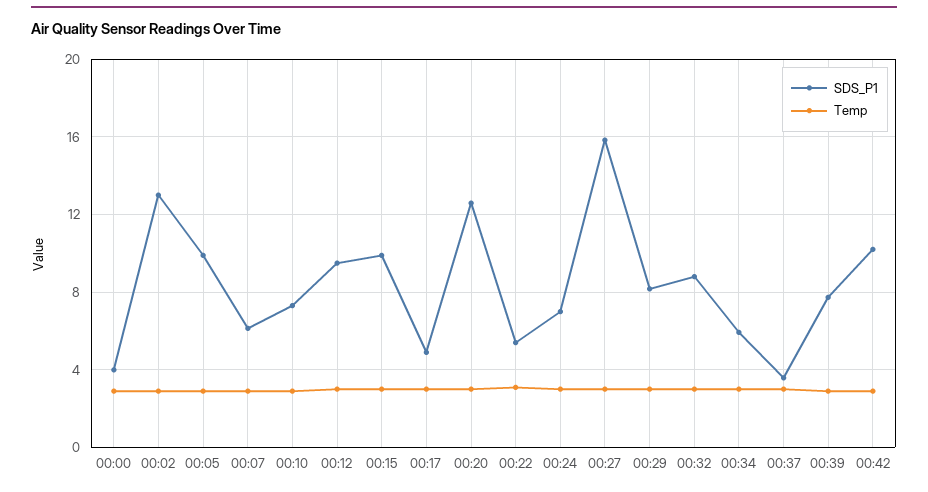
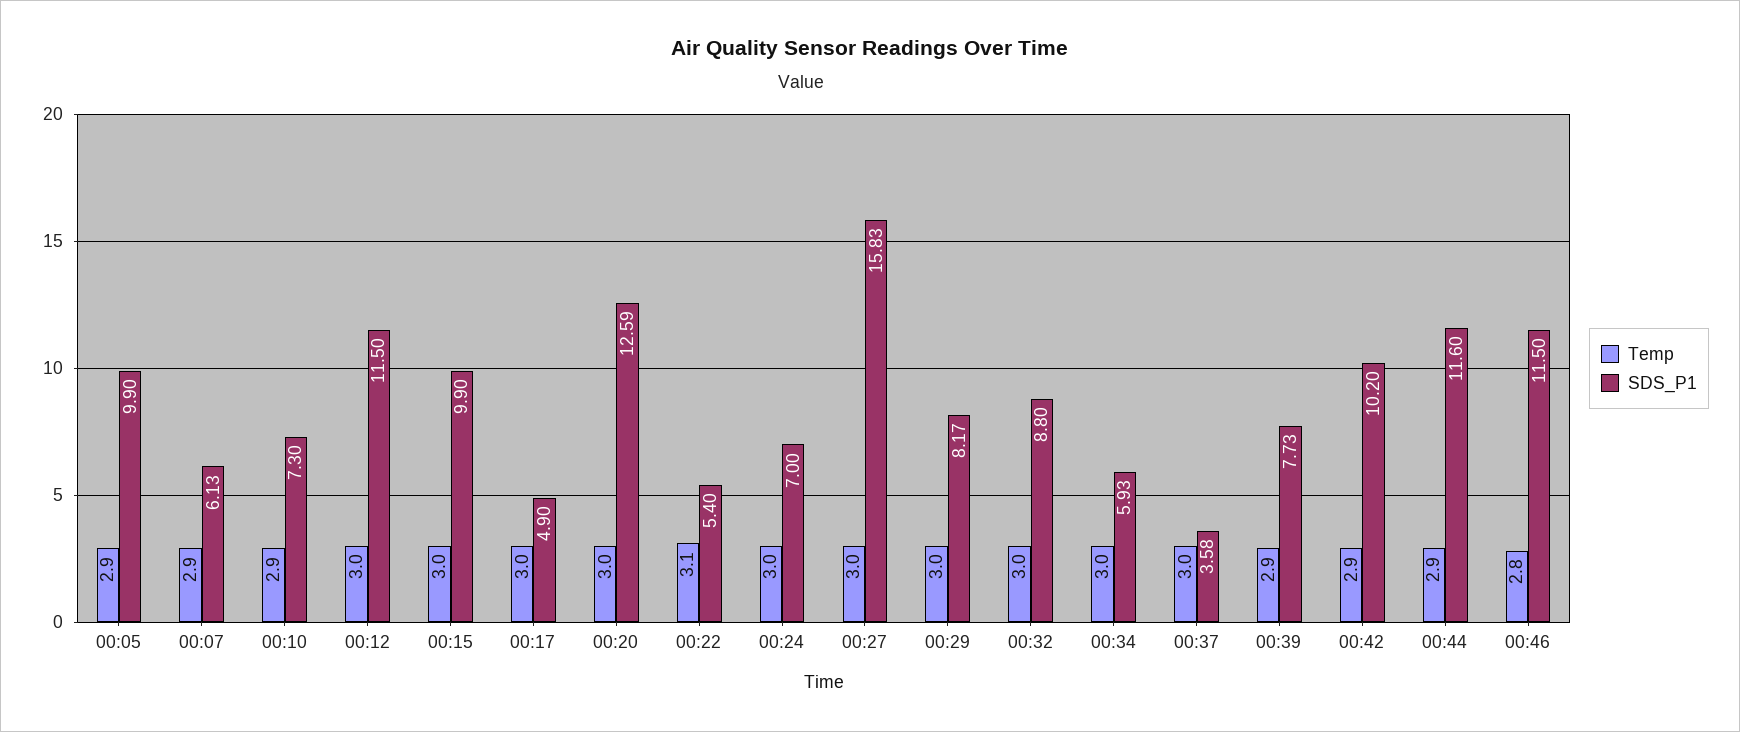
SDS_P1, 00:00: 4 -> none
Temp, 00:00: 3 -> none
SDS_P1, 00:02: 13 -> none
Temp, 00:02: 3 -> none
SDS_P1, 00:12: 9.5 -> 11.5
Temp, 00:44: none -> 2.9
SDS_P1, 00:44: none -> 11.6
Temp, 00:46: none -> 2.8
SDS_P1, 00:46: none -> 11.5

